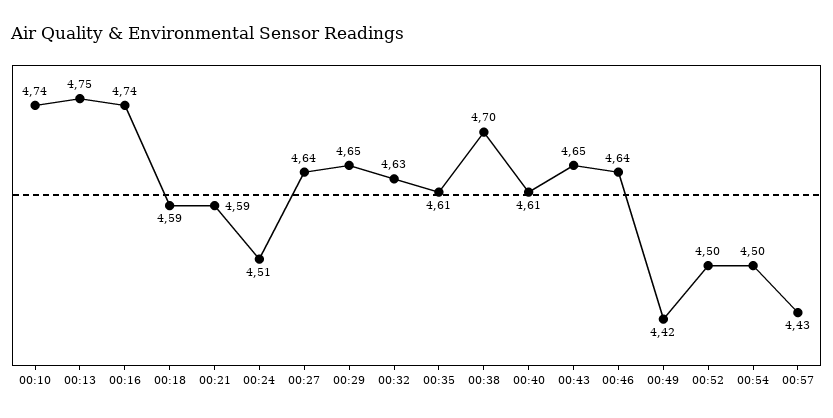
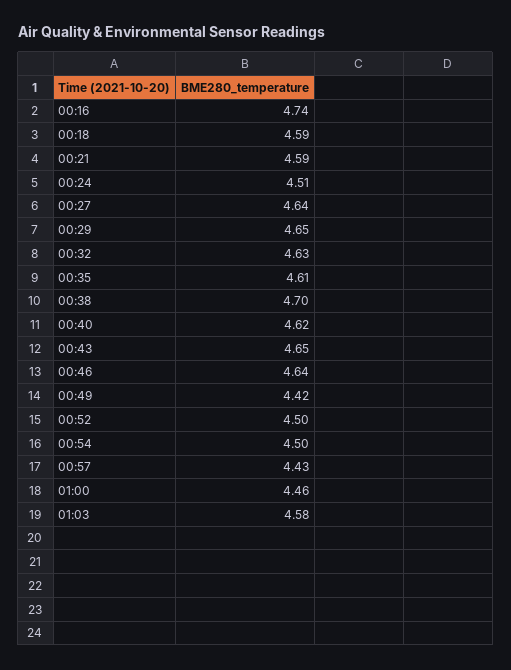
00:10: 4.74 -> none
00:13: 4.75 -> none
00:40: 4.61 -> 4.62
01:00: none -> 4.46
01:03: none -> 4.58

